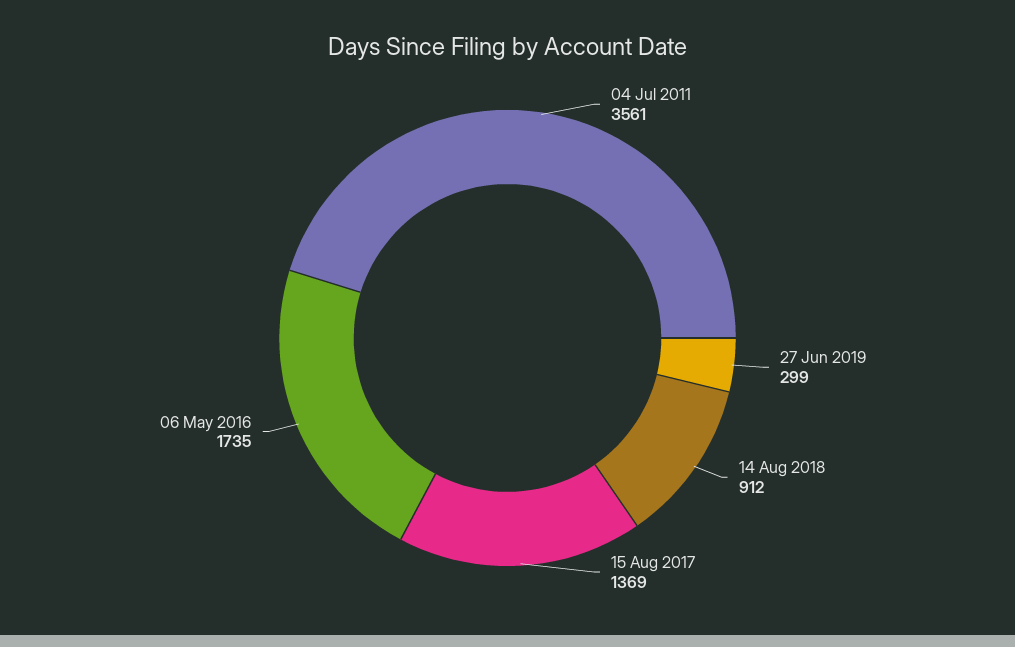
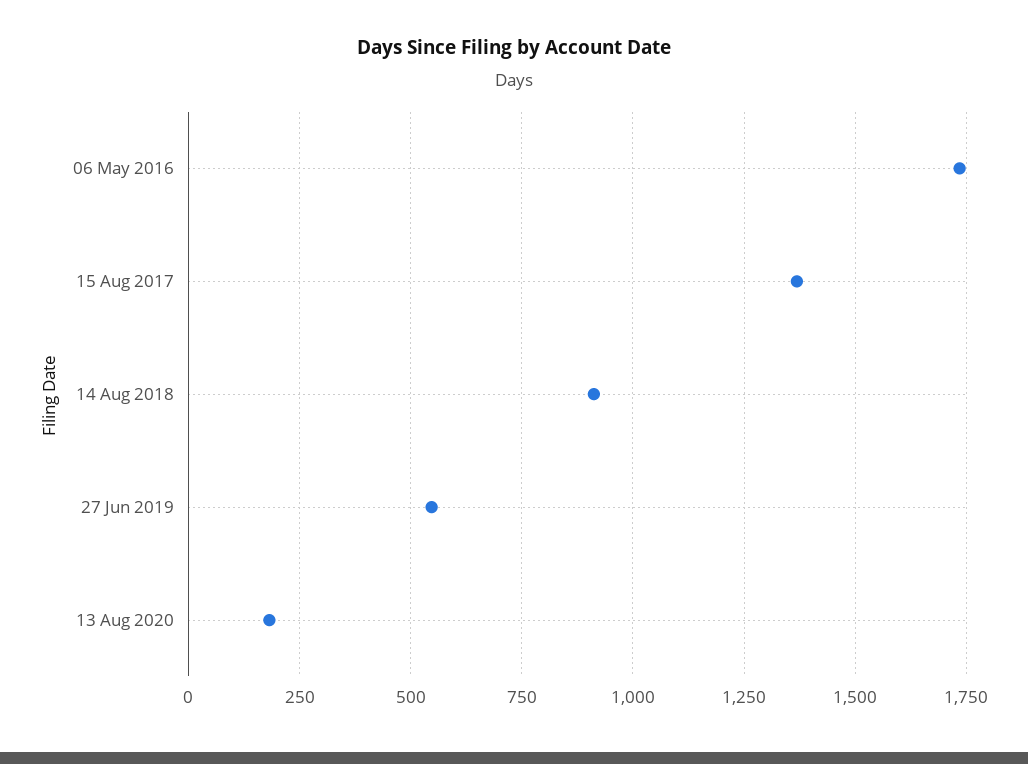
04 Jul 2011: 3561 -> none
27 Jun 2019: 299 -> 550
13 Aug 2020: none -> 175

